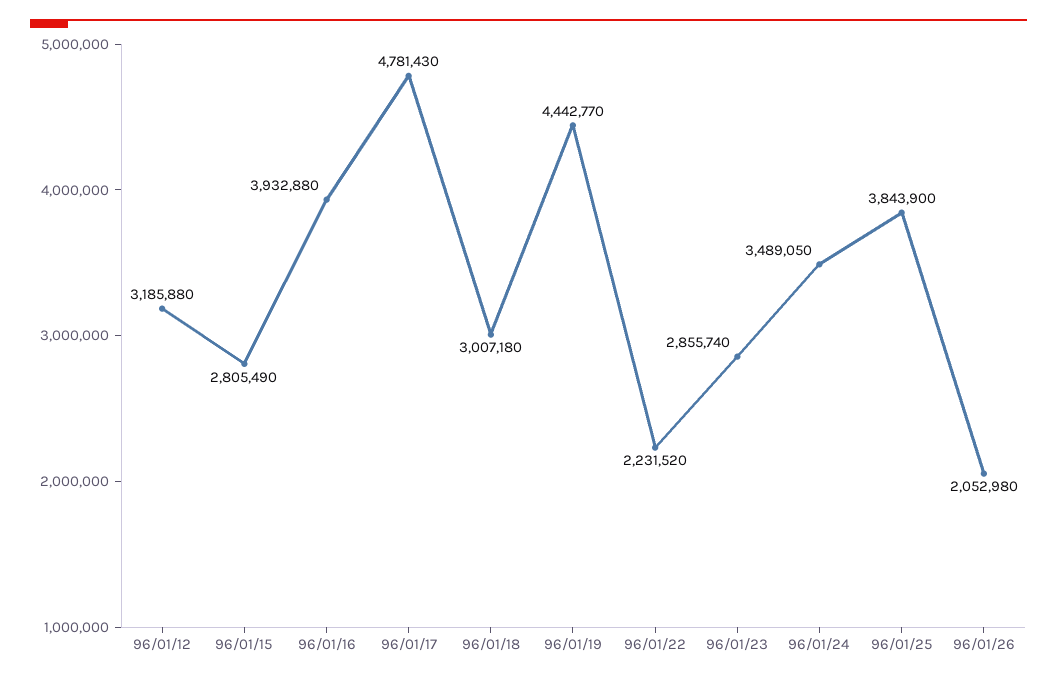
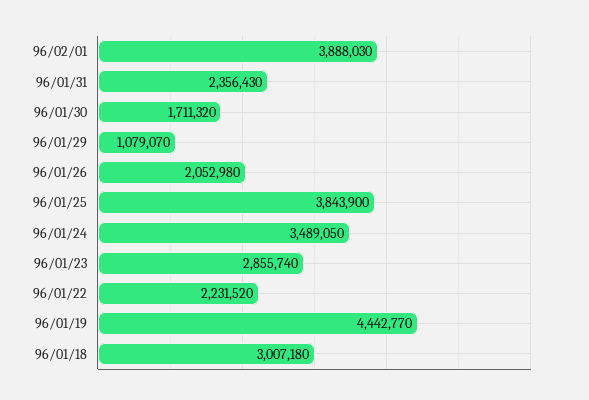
96/01/12: 3185880 -> none
96/01/15: 2805490 -> none
96/01/16: 3932880 -> none
96/01/17: 4781430 -> none
96/02/01: none -> 3888030
96/01/31: none -> 2356430
96/01/30: none -> 1711320
96/01/29: none -> 1079070

